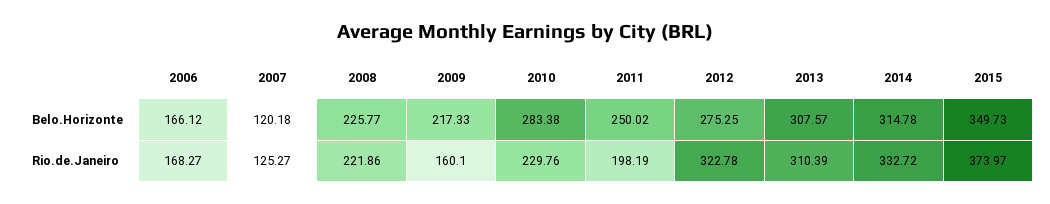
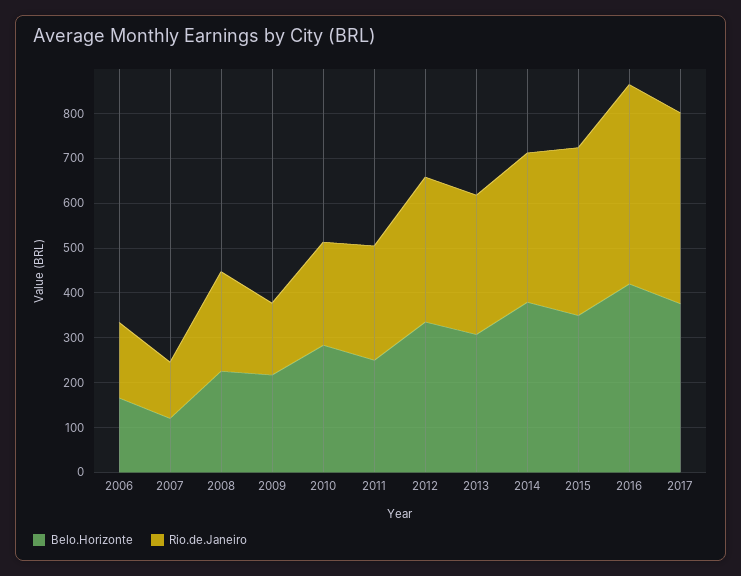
Belo.Horizonte, 2012: 275.25 -> 340
Belo.Horizonte, 2014: 314.78 -> 380
Rio.de.Janeiro, 2011: 198.19 -> 260
Belo.Horizonte, 2016: none -> 420
Rio.de.Janeiro, 2016: none -> 440
Belo.Horizonte, 2017: none -> 380
Rio.de.Janeiro, 2017: none -> 420

